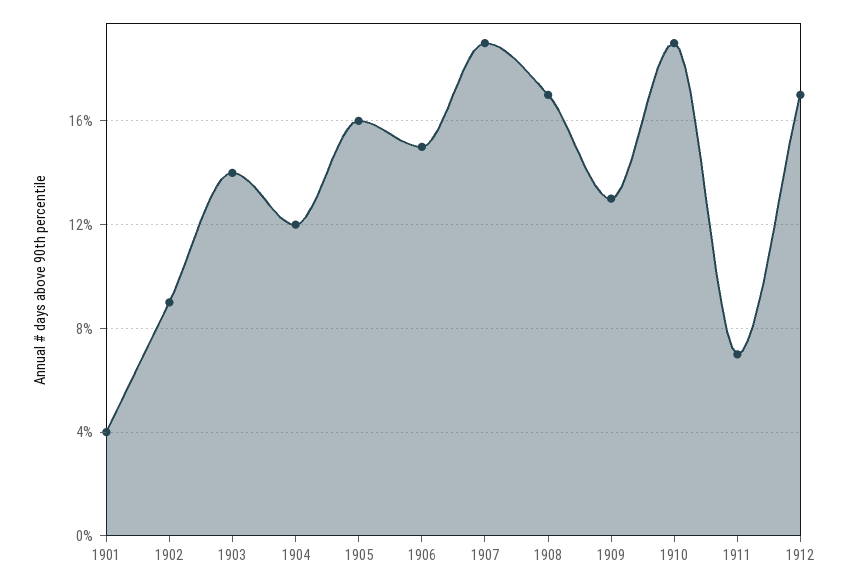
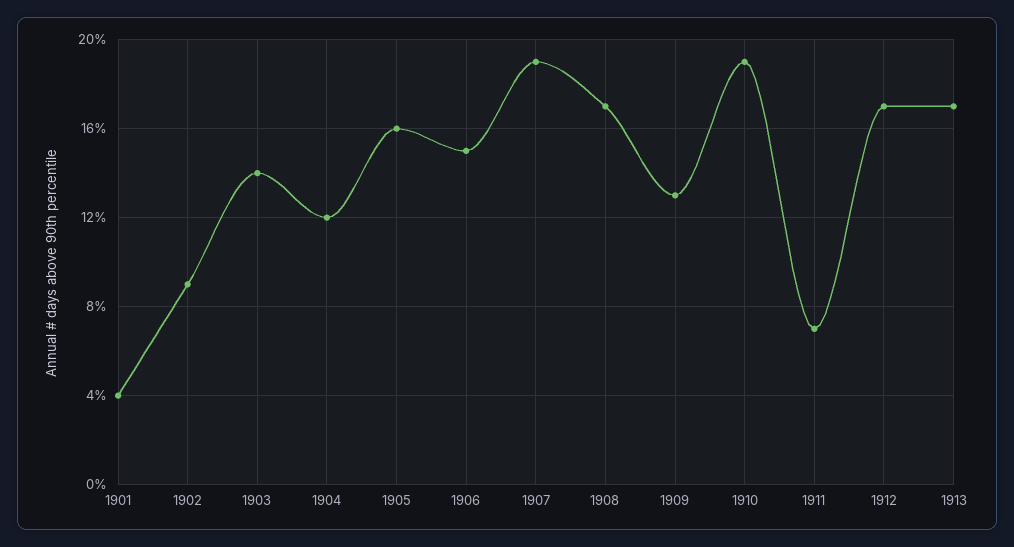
1913: none -> 17

